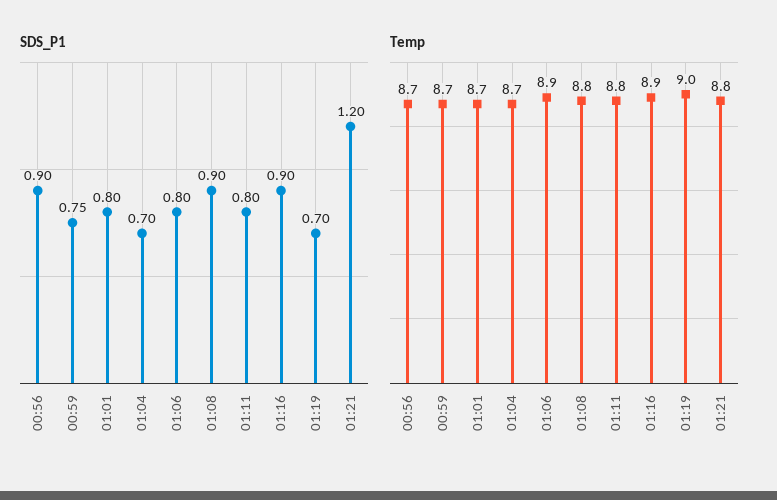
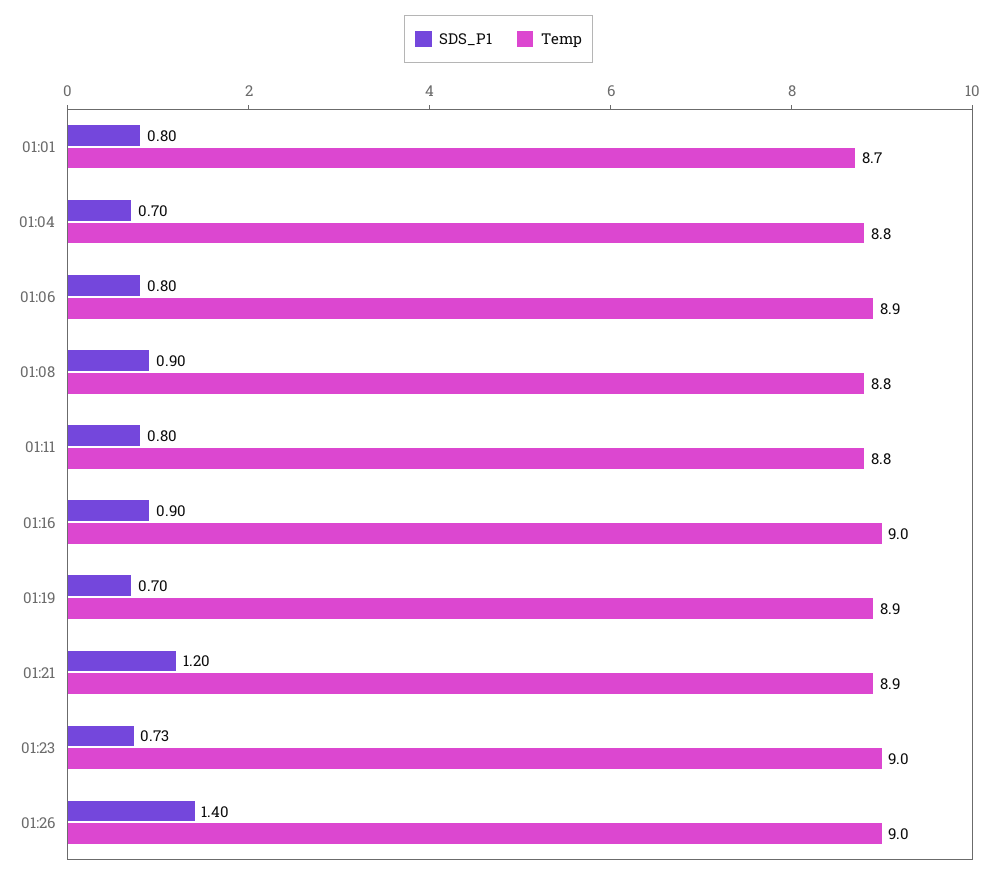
SDS_P1, 00:56: 0.9 -> none
SDS_P1, 00:59: 0.75 -> none
Temp, 00:56: 8.7 -> none
Temp, 00:59: 8.7 -> none
Temp, 01:04: 8.7 -> 8.8
Temp, 01:16: 8.9 -> 9
Temp, 01:19: 9 -> 8.9
Temp, 01:21: 8.8 -> 8.9
SDS_P1, 01:23: none -> 0.73
Temp, 01:23: none -> 9
SDS_P1, 01:26: none -> 1.4
Temp, 01:26: none -> 9

